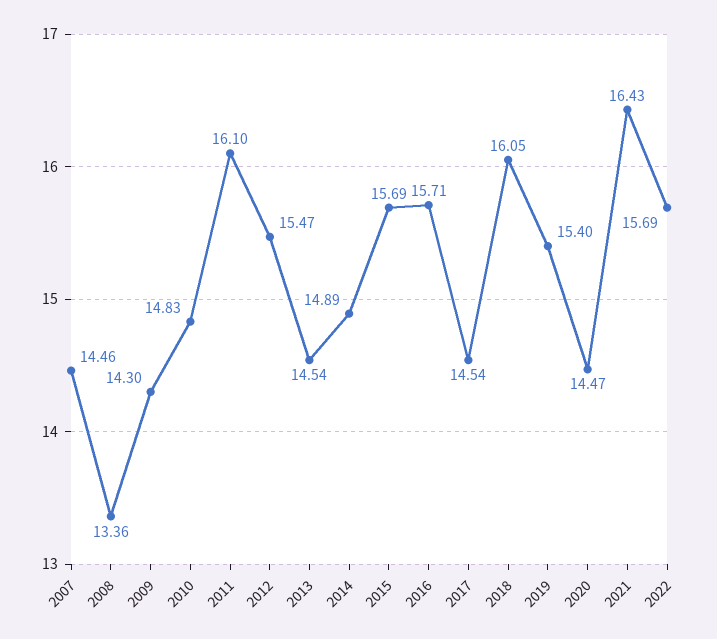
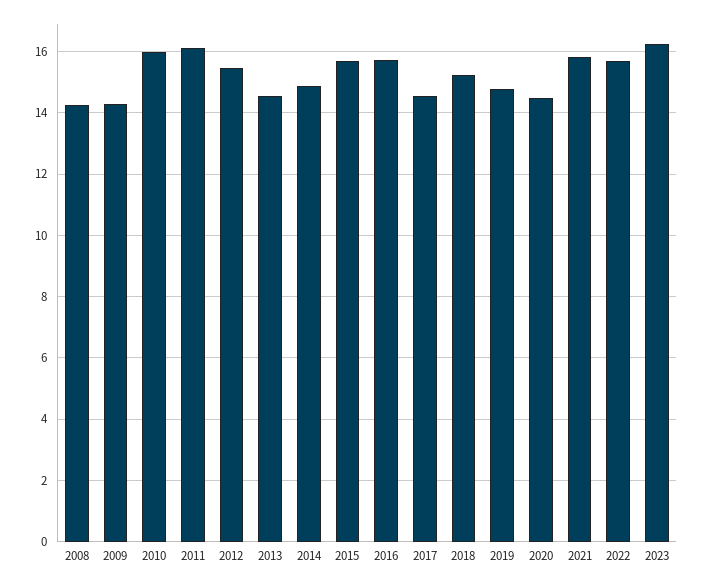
2007: 14.46 -> none
2008: 13.36 -> 14.2
2010: 14.83 -> 16
2018: 16.05 -> 15.2
2019: 15.4 -> 14.8
2021: 16.43 -> 15.8
2023: none -> 16.2

